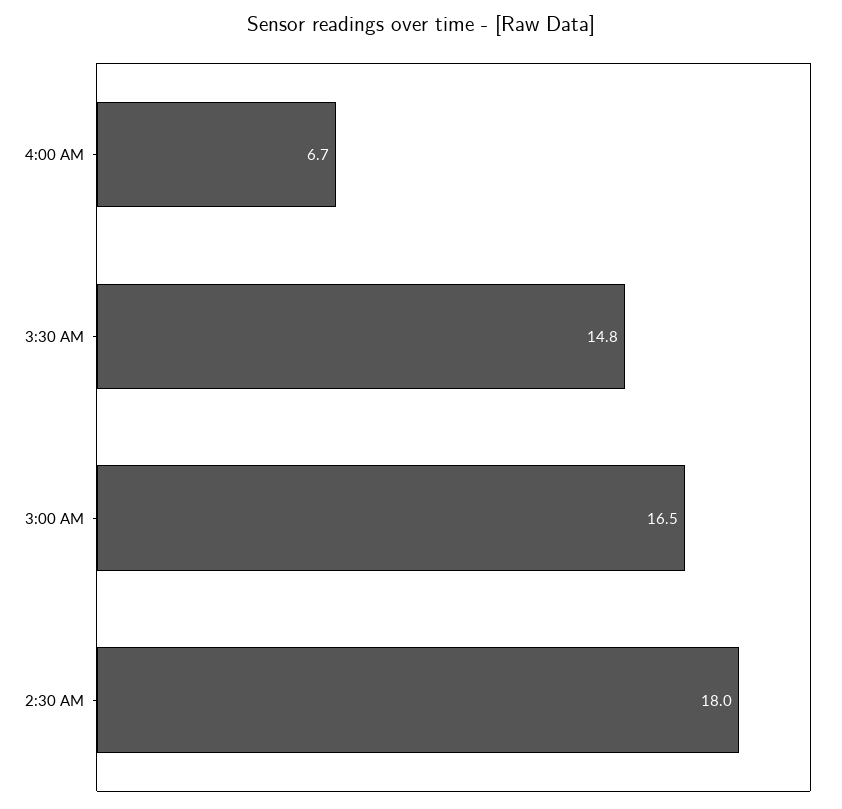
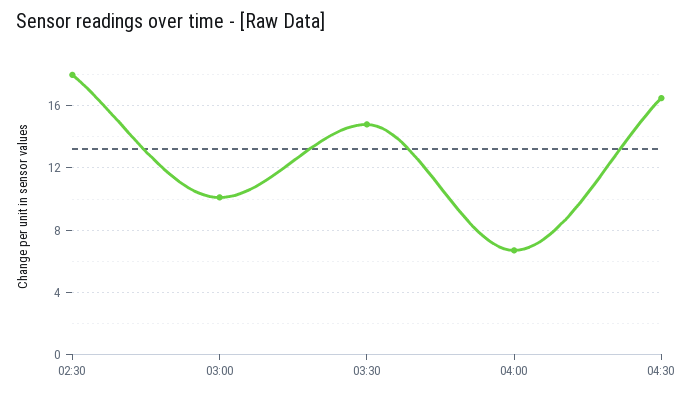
3:00 AM: 16.5 -> 10
04:30: none -> 16.5

